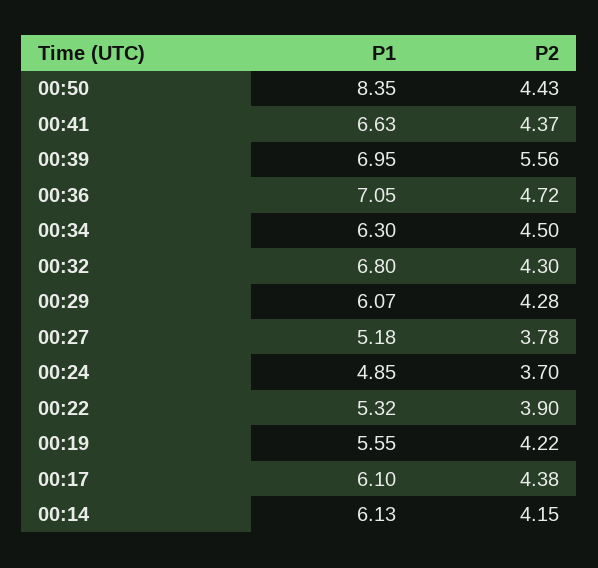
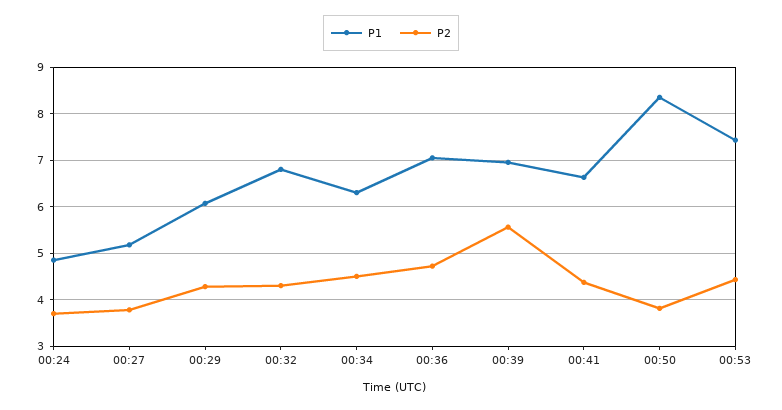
P2, 00:50: 4.43 -> 3.8
P1, 00:22: 5.32 -> none
P2, 00:22: 3.9 -> none
P1, 00:19: 5.55 -> none
P2, 00:19: 4.22 -> none
P1, 00:17: 6.1 -> none
P2, 00:17: 4.38 -> none
P1, 00:14: 6.13 -> none
P2, 00:14: 4.15 -> none
P1, 00:53: none -> 7.4
P2, 00:53: none -> 4.4

